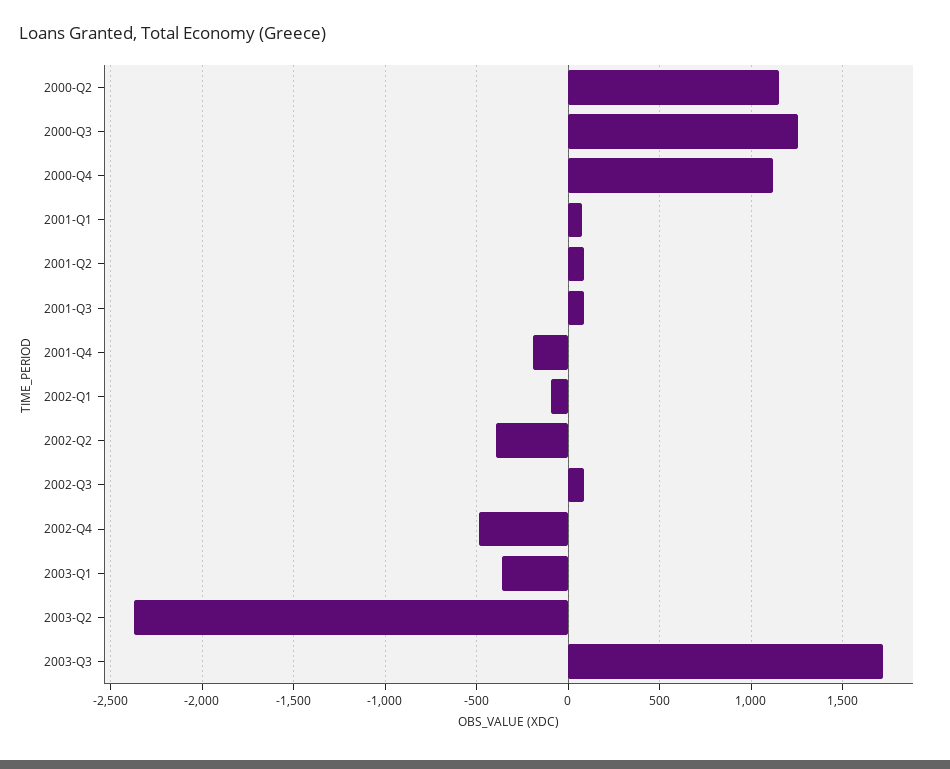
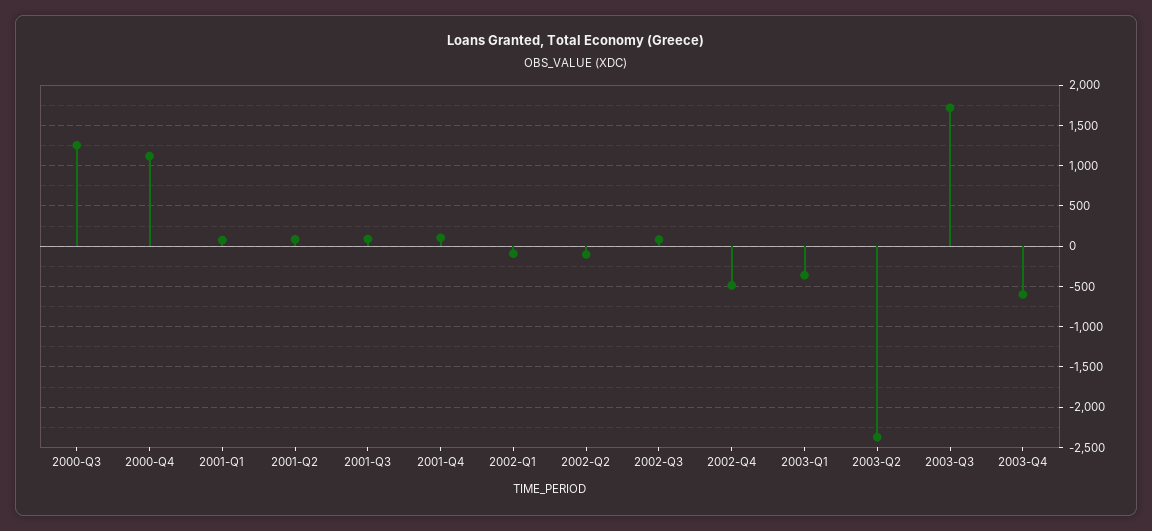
2000-Q2: 1150 -> none
2001-Q4: -200 -> 100
2002-Q2: -400 -> -100
2003-Q4: none -> -600

